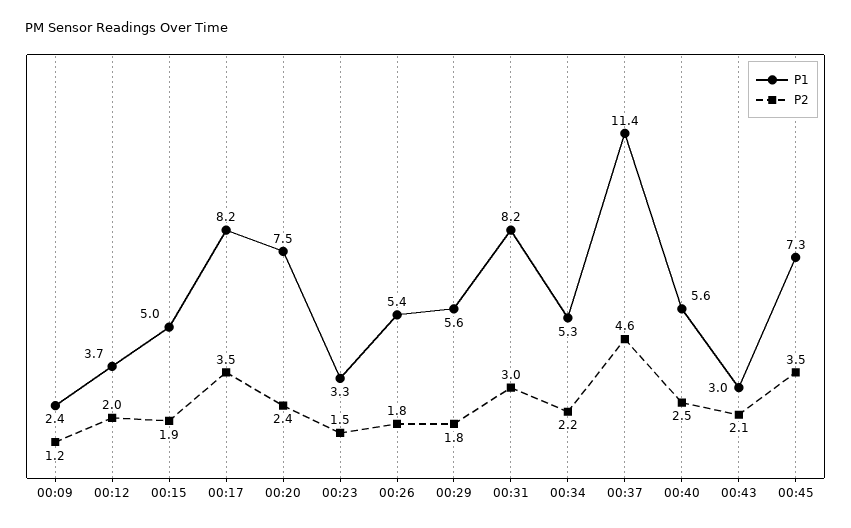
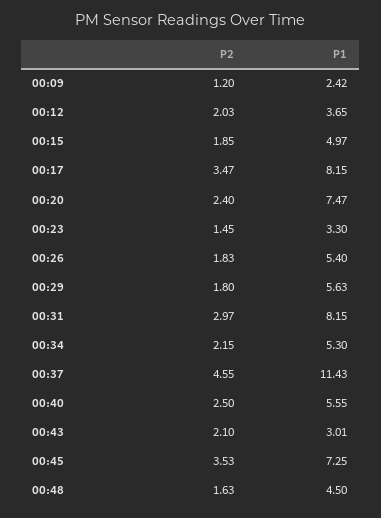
P2, 00:48: none -> 1.63
P1, 00:48: none -> 4.5

